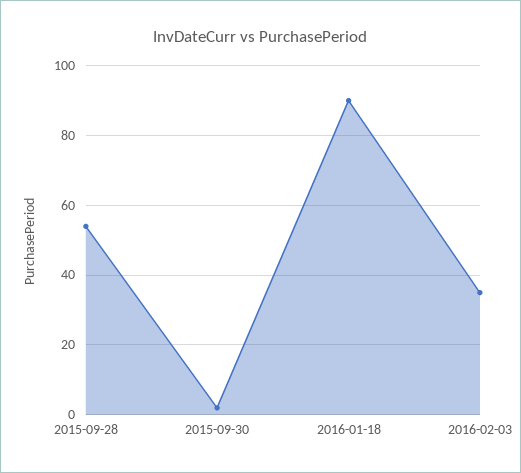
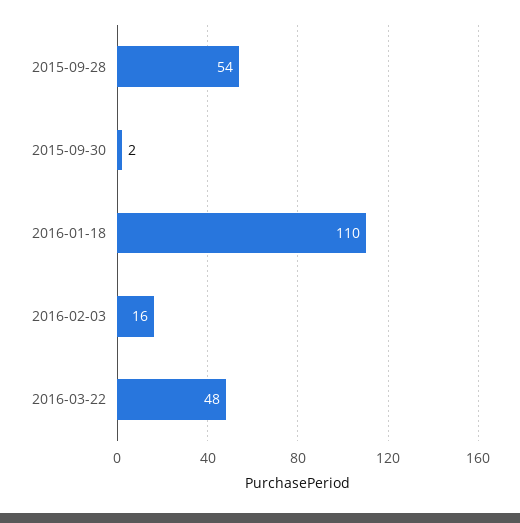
2016-01-18: 90 -> 110
2016-02-03: 35 -> 16
2016-03-22: none -> 48

